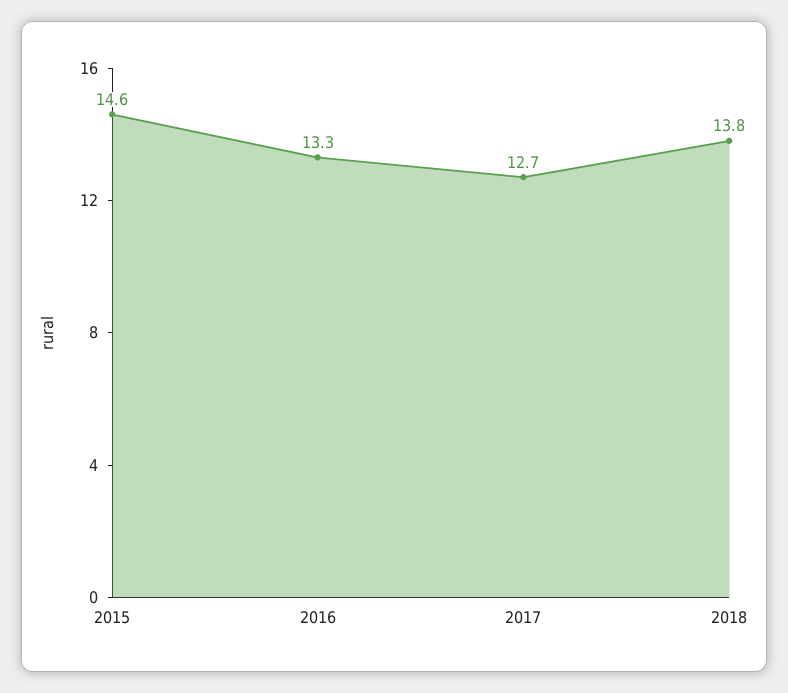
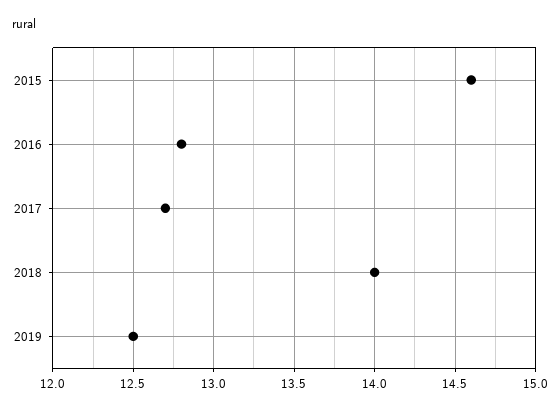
2016: 13.3 -> 12.8
2018: 13.8 -> 14
2019: none -> 12.5

